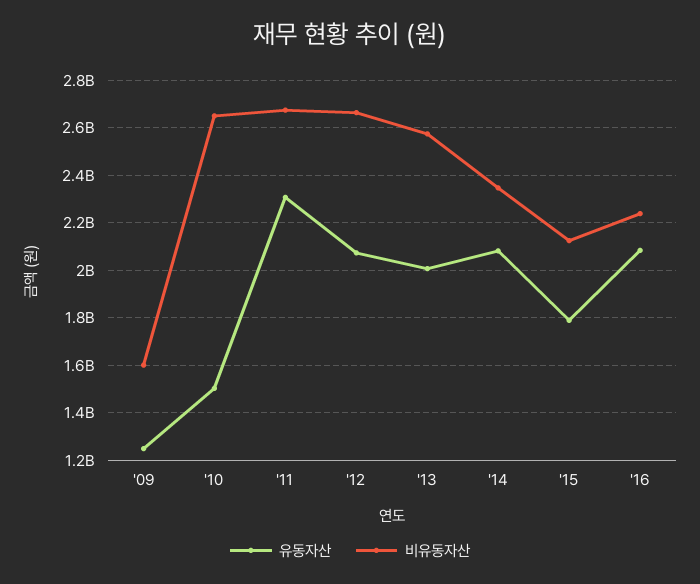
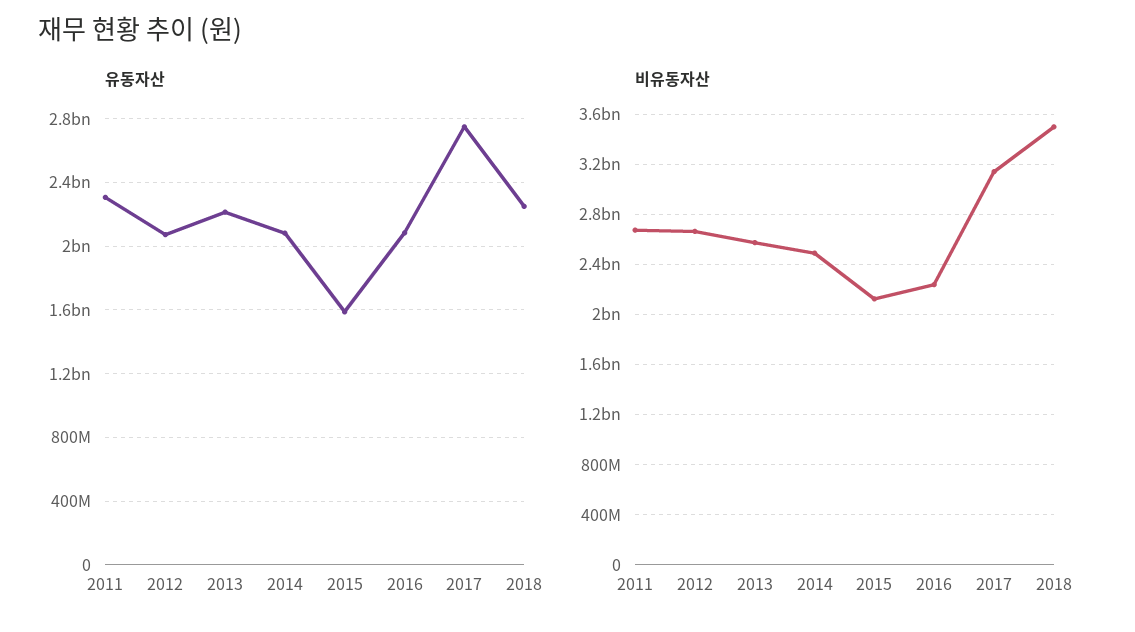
유동자산, '09: 1250000000 -> none
비유동자산, '09: 1600000000 -> none
유동자산, '10: 1500000000 -> none
비유동자산, '10: 2650000000 -> none
유동자산, '13: 2000000000 -> 2200000000
비유동자산, '14: 2350000000 -> 2500000000
유동자산, '15: 1800000000 -> 1600000000
유동자산, 2017: none -> 2750000000
유동자산, 2018: none -> 2250000000
비유동자산, 2017: none -> 3150000000
비유동자산, 2018: none -> 3500000000

